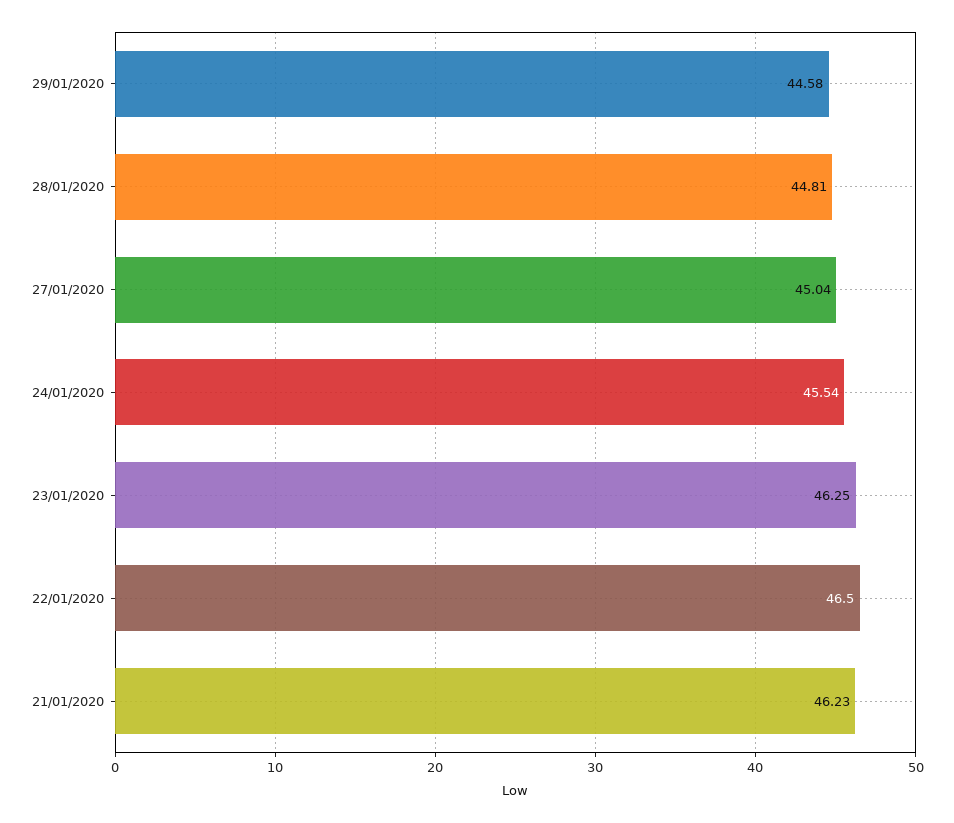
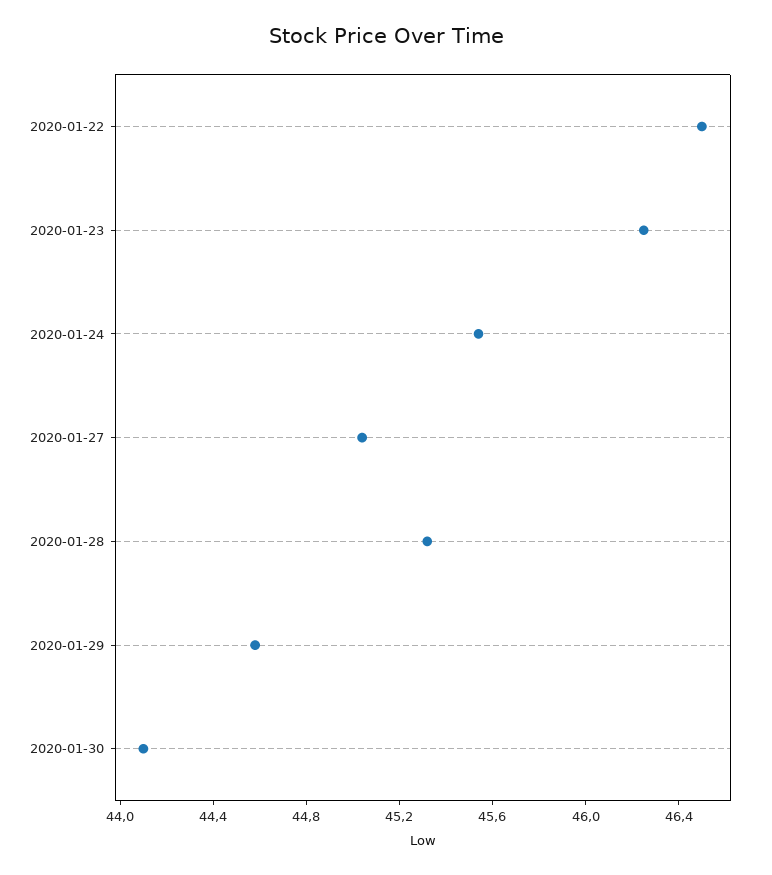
28/01/2020: 44.81 -> 45.3
21/01/2020: 46.23 -> none
2020-01-30: none -> 44.1

